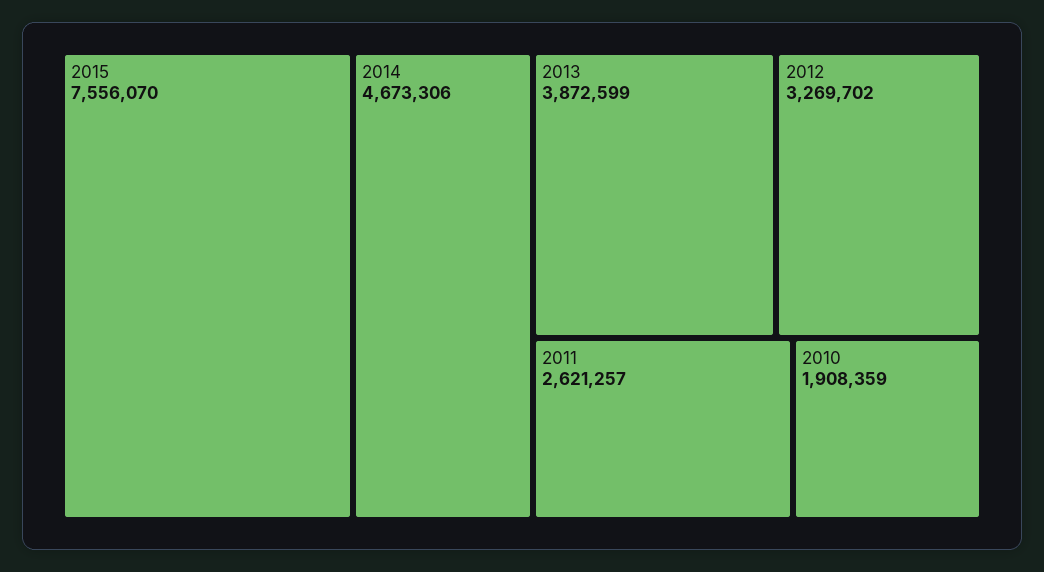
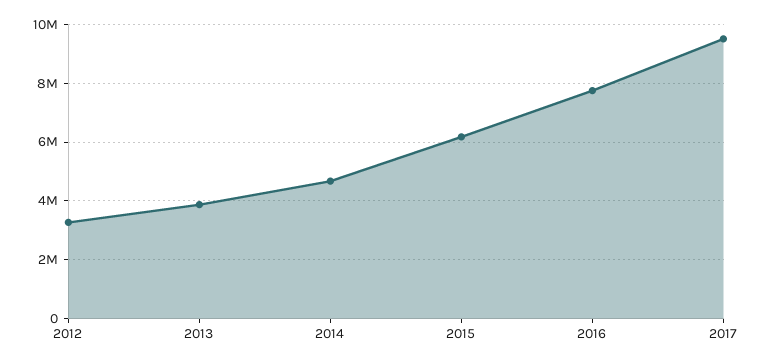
2015: 7556070 -> 6250000
2011: 2621257 -> none
2010: 1908359 -> none
2016: none -> 7750000
2017: none -> 9500000

